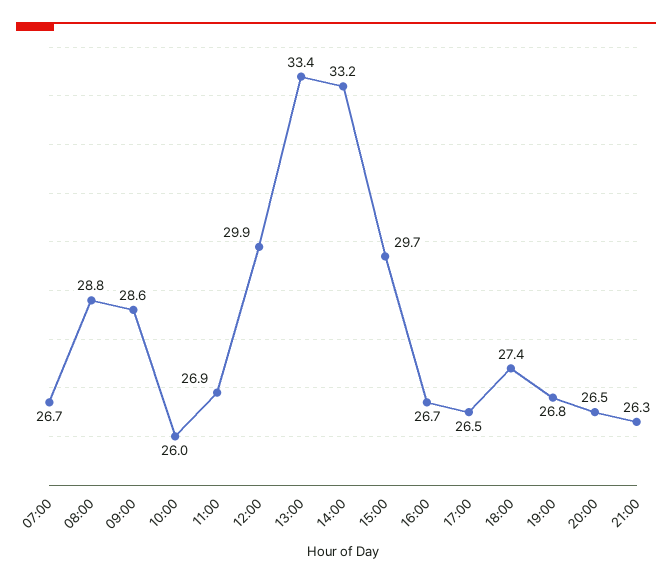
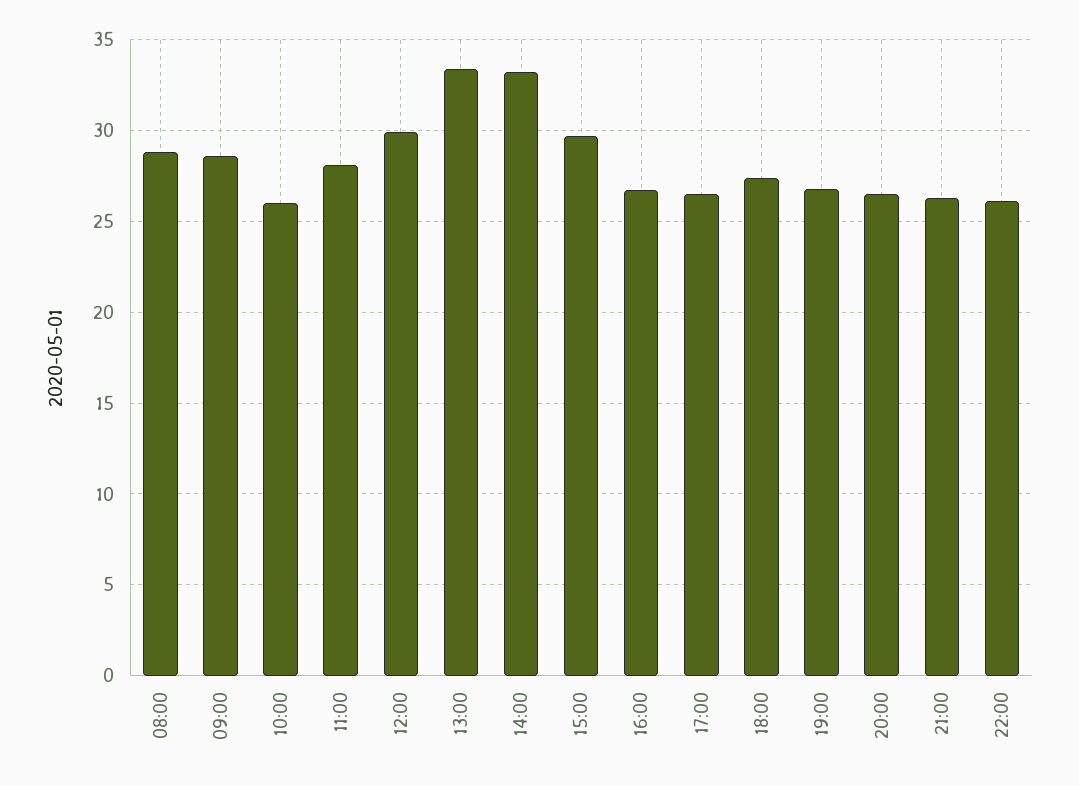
07:00: 26.7 -> none
11:00: 26.9 -> 28
22:00: none -> 26

